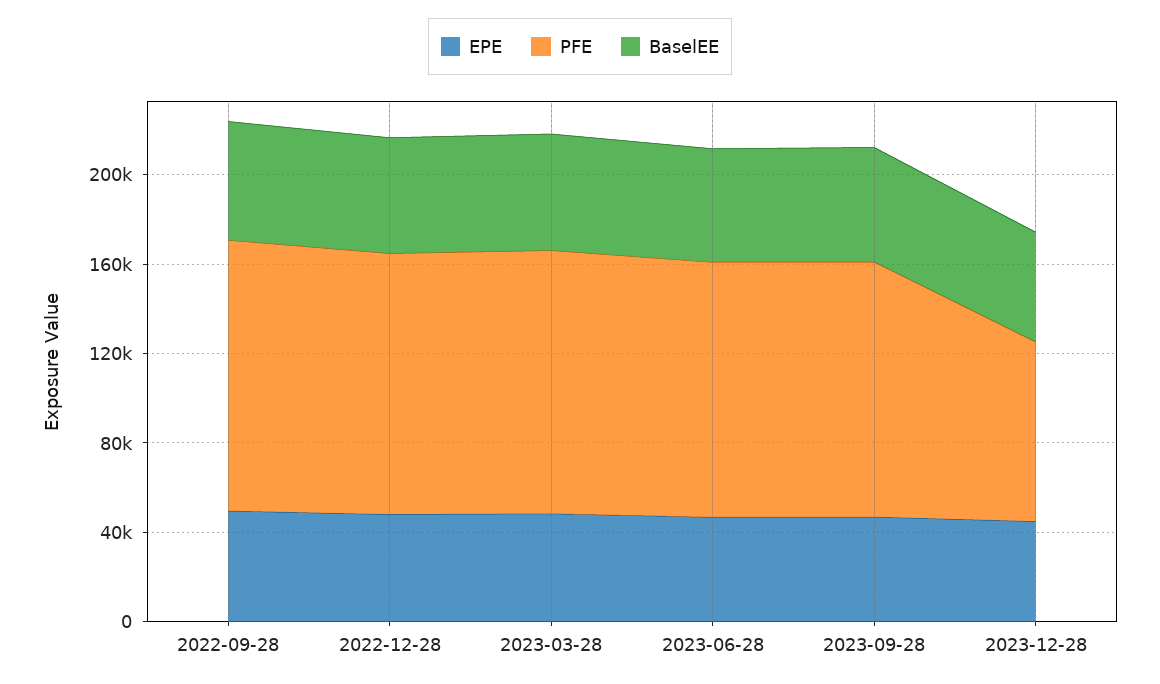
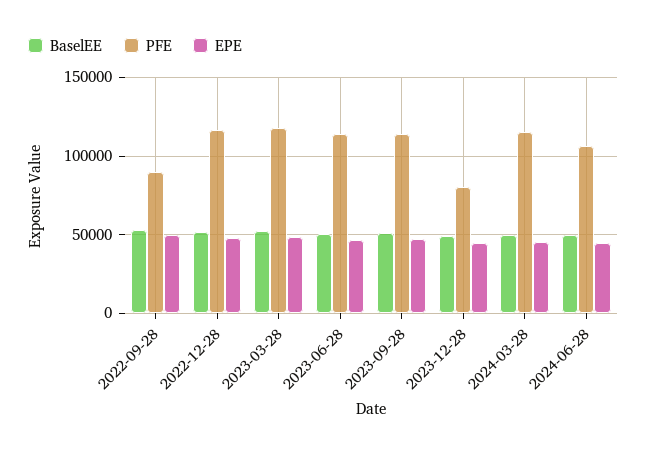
PFE, 2022-09-28: 120000 -> 90000
BaselEE, 2024-03-28: none -> 50000
PFE, 2024-03-28: none -> 115000
EPE, 2024-03-28: none -> 45000
BaselEE, 2024-06-28: none -> 50000
PFE, 2024-06-28: none -> 105000
EPE, 2024-06-28: none -> 45000

